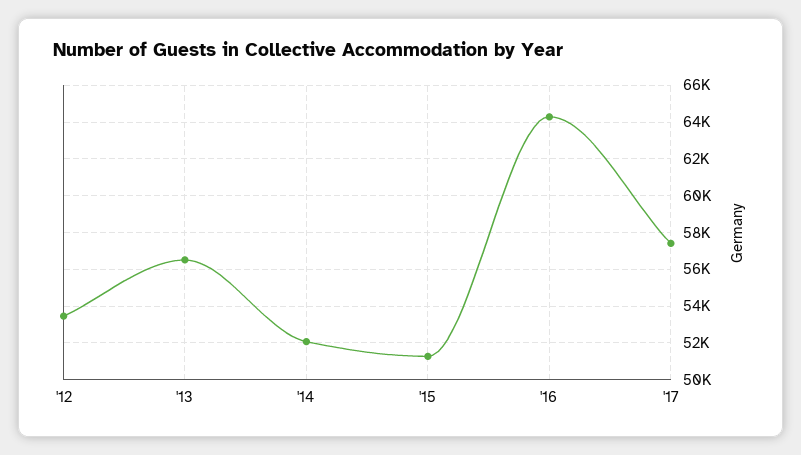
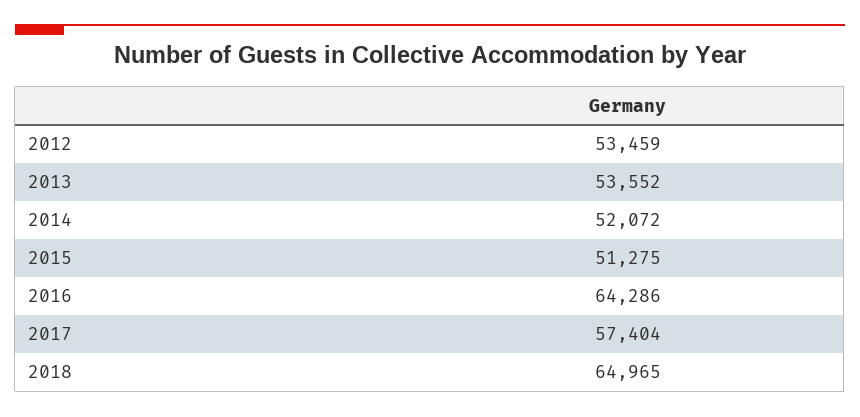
'13: 56500 -> 53552
2018: none -> 64965

